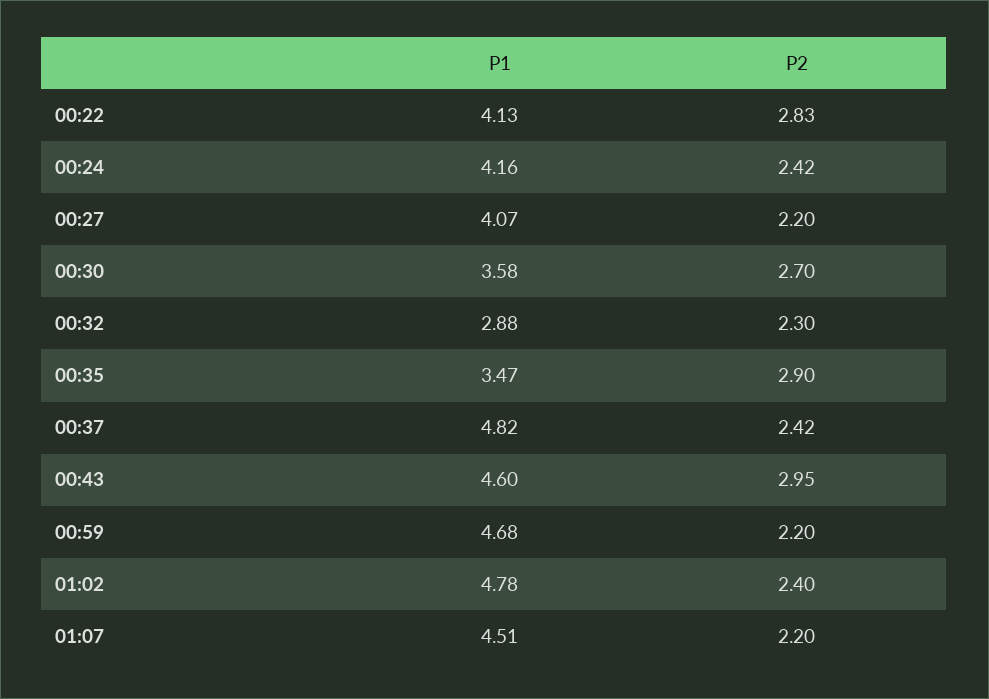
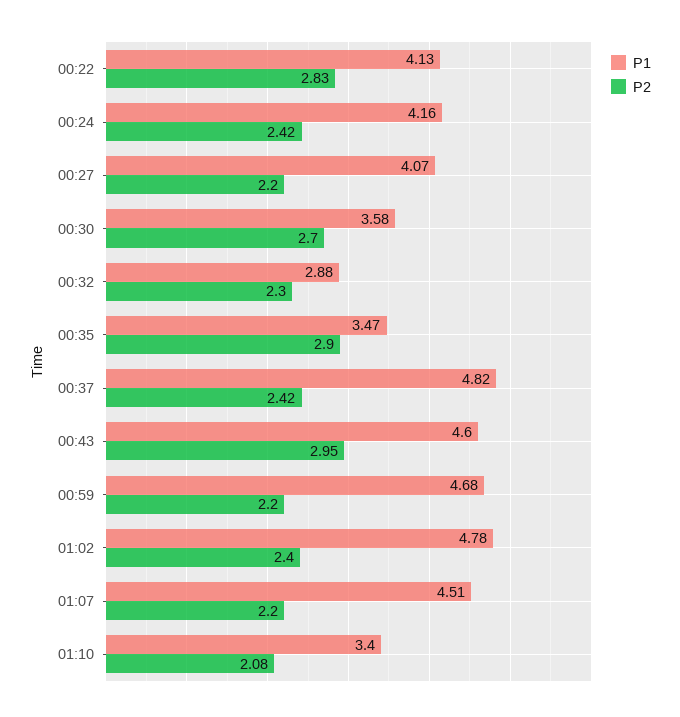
P1, 01:10: none -> 3.4
P2, 01:10: none -> 2.08

